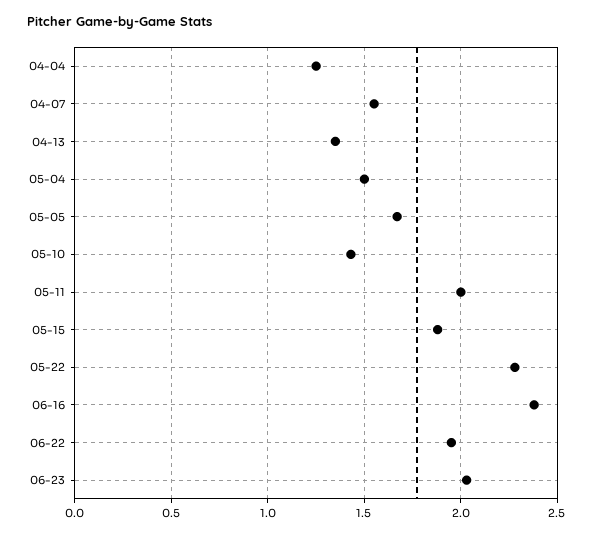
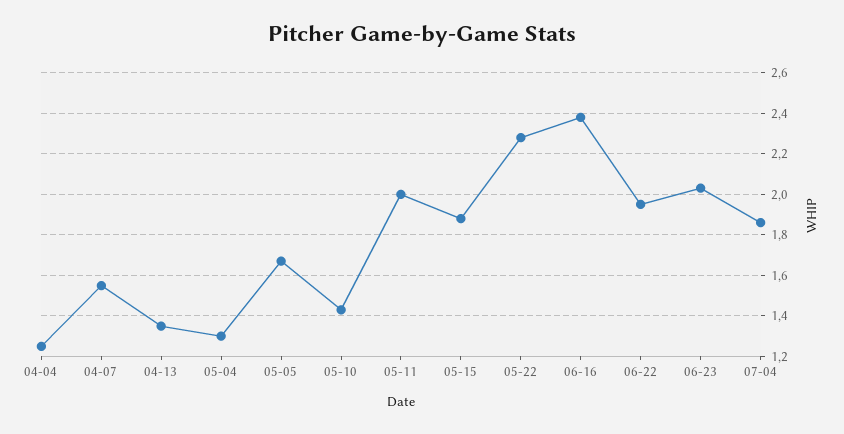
05-04: 1.5 -> 1.3
07-04: none -> 1.85

